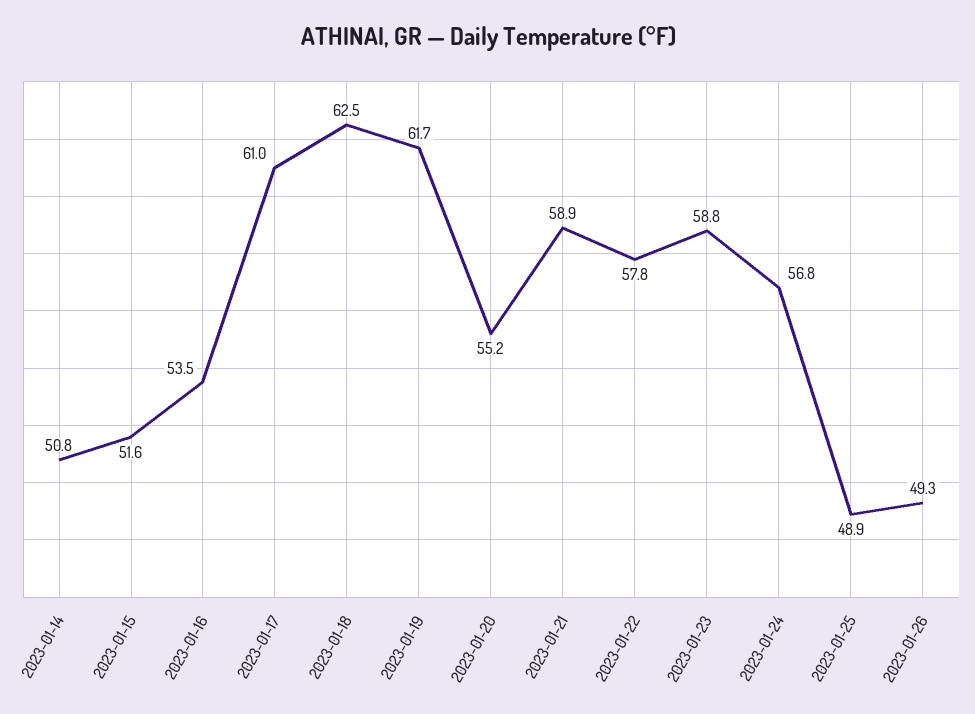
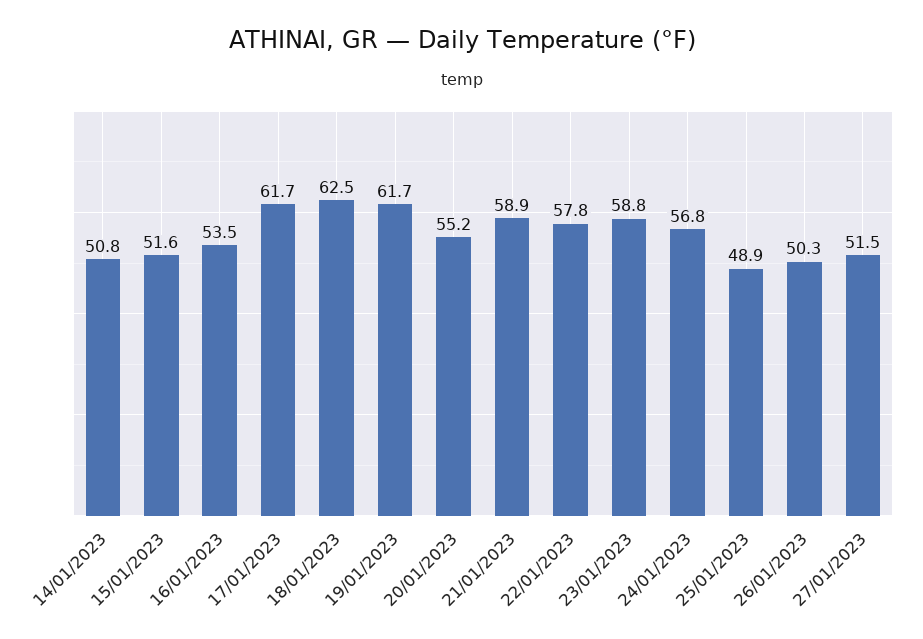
2023-01-17: 61 -> 61.7
2023-01-26: 49.3 -> 50.3
27/01/2023: none -> 51.5

